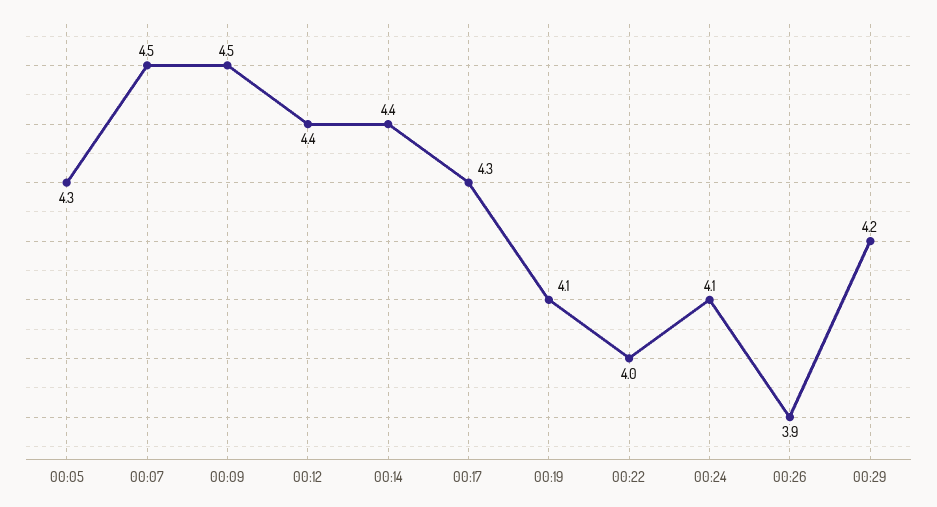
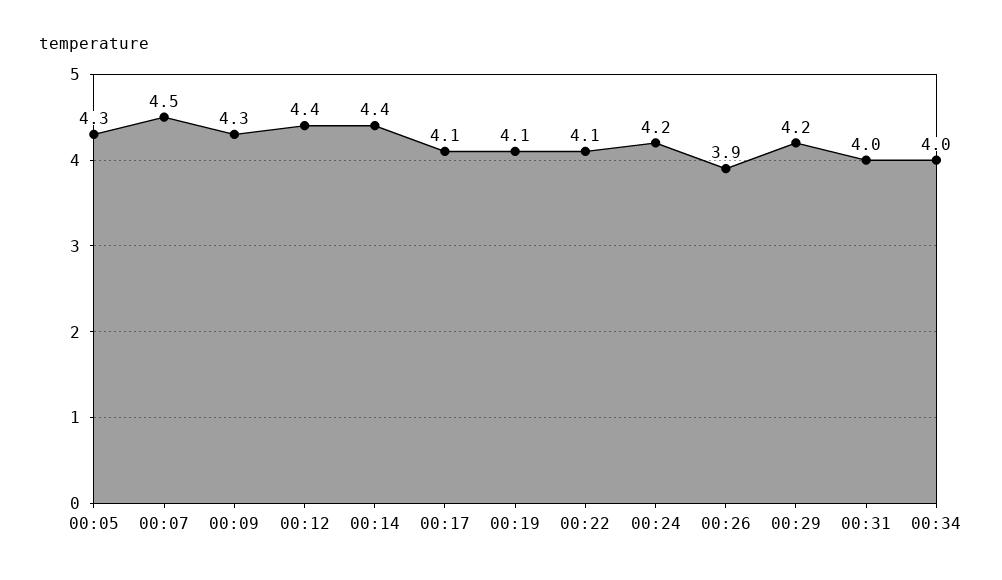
00:09: 4.5 -> 4.3
00:17: 4.3 -> 4.1
00:22: 4 -> 4.1
00:24: 4.1 -> 4.2
00:31: none -> 4
00:34: none -> 4

